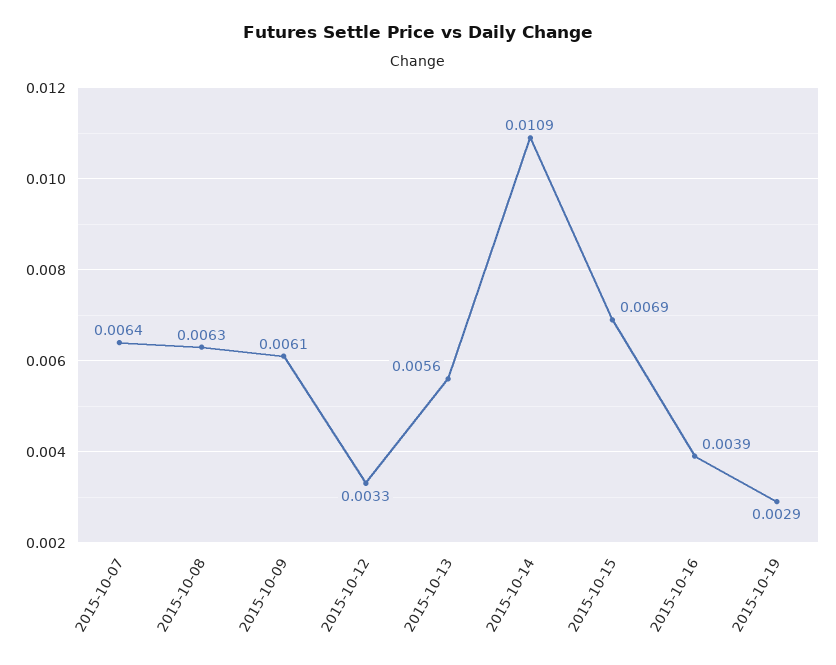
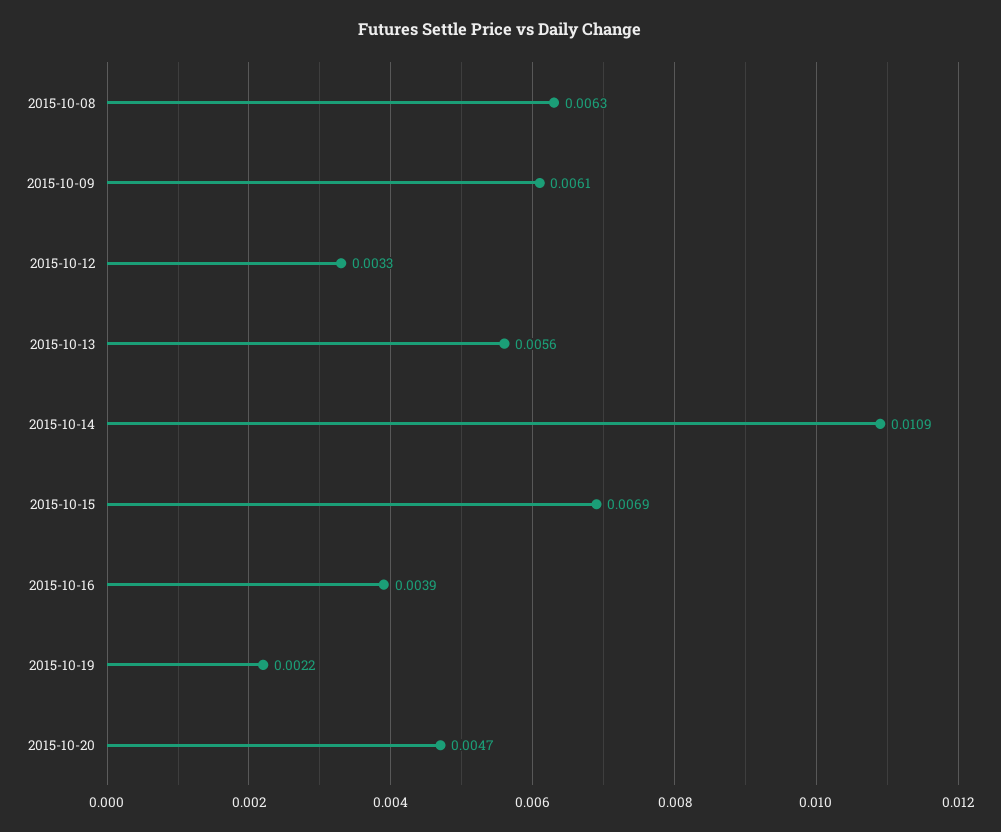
2015-10-07: 0.0064 -> none
2015-10-19: 0.0029 -> 0.0022
2015-10-20: none -> 0.0047

